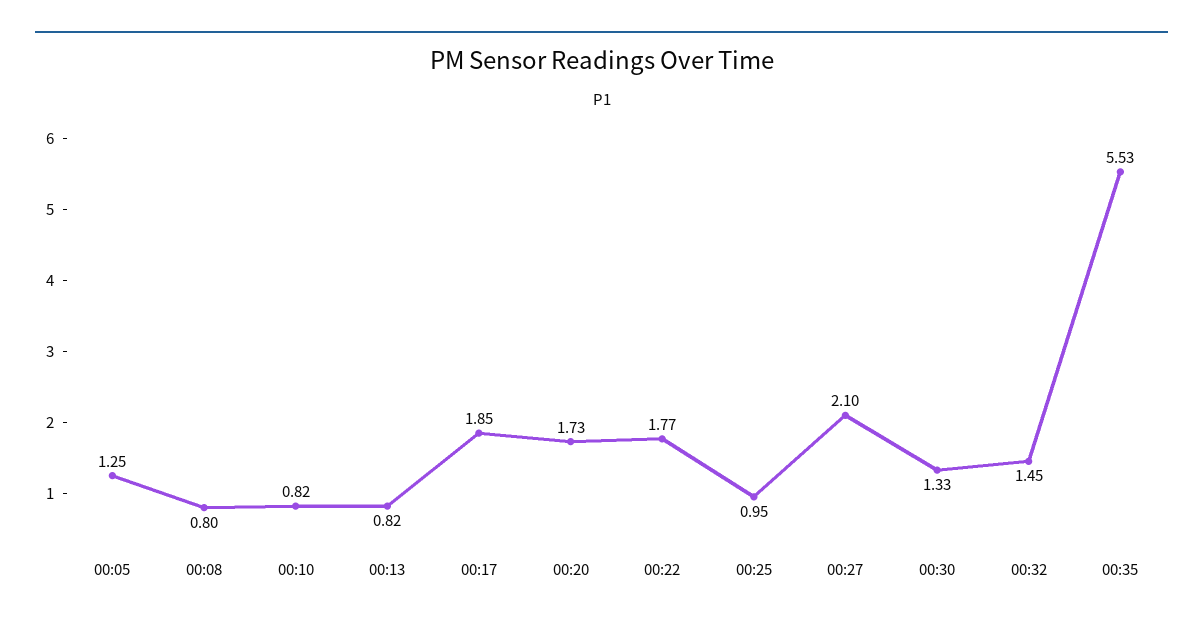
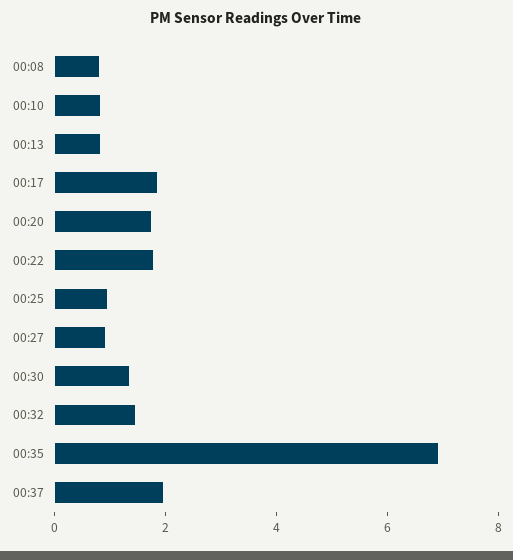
00:05: 1.25 -> none
00:27: 2.1 -> 1
00:35: 5.53 -> 7
00:37: none -> 2

